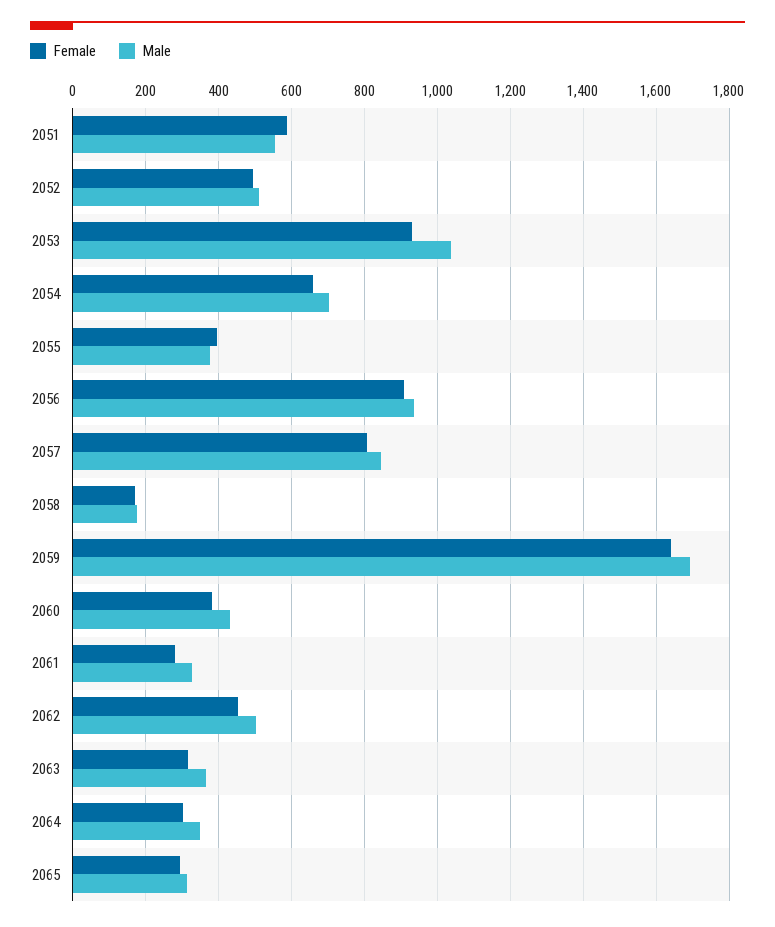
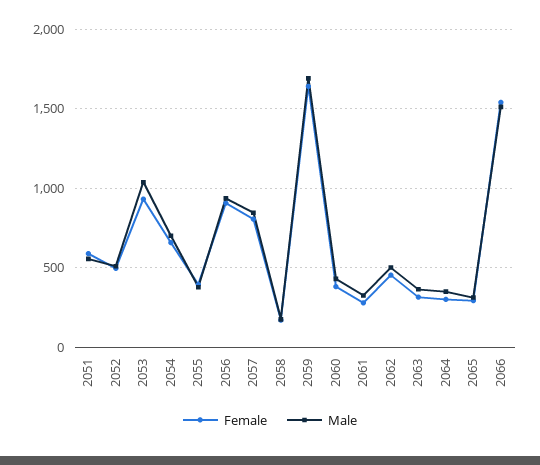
Female, 2066: none -> 1550
Male, 2066: none -> 1500

